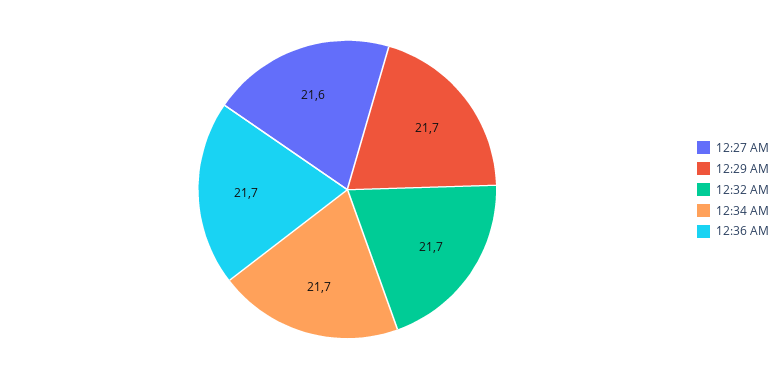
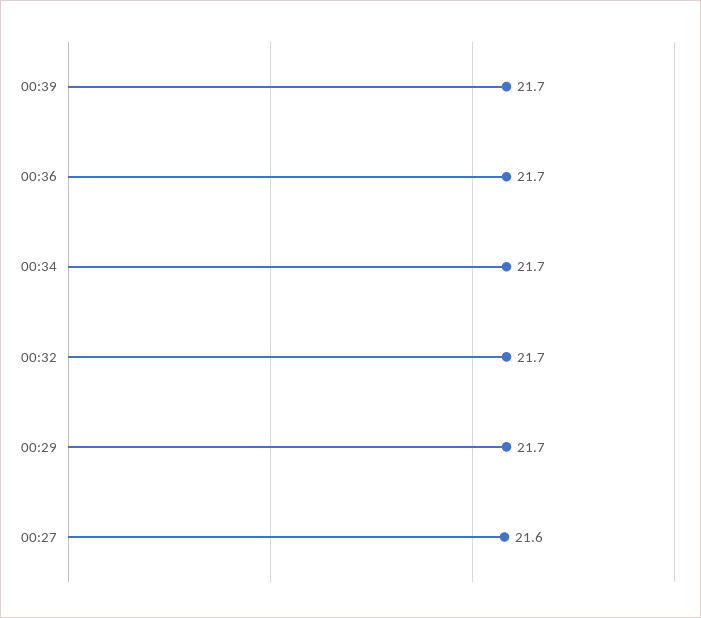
00:39: none -> 21.7

